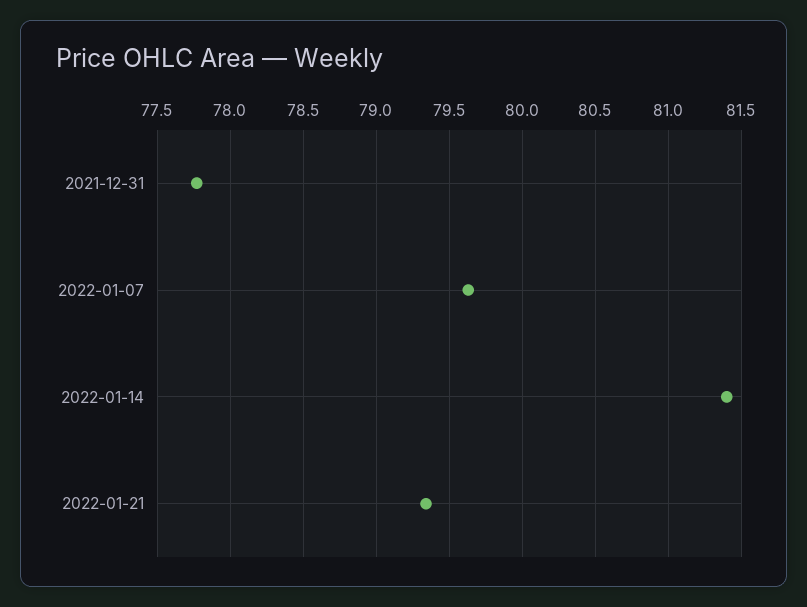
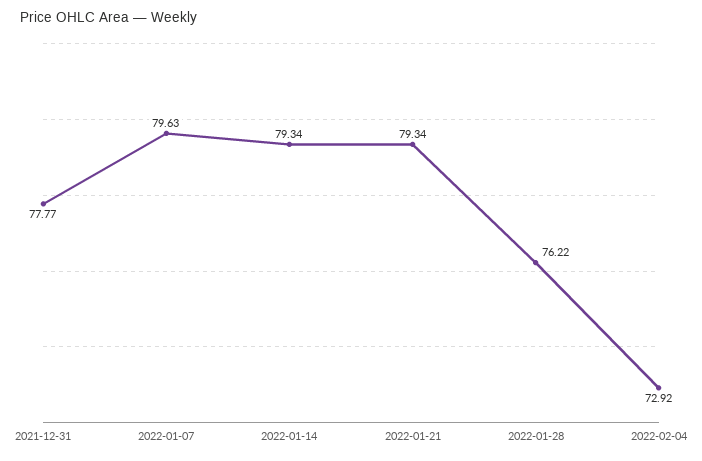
2022-01-14: 81.4 -> 79.34
2022-01-28: none -> 76.22
2022-02-04: none -> 72.92

